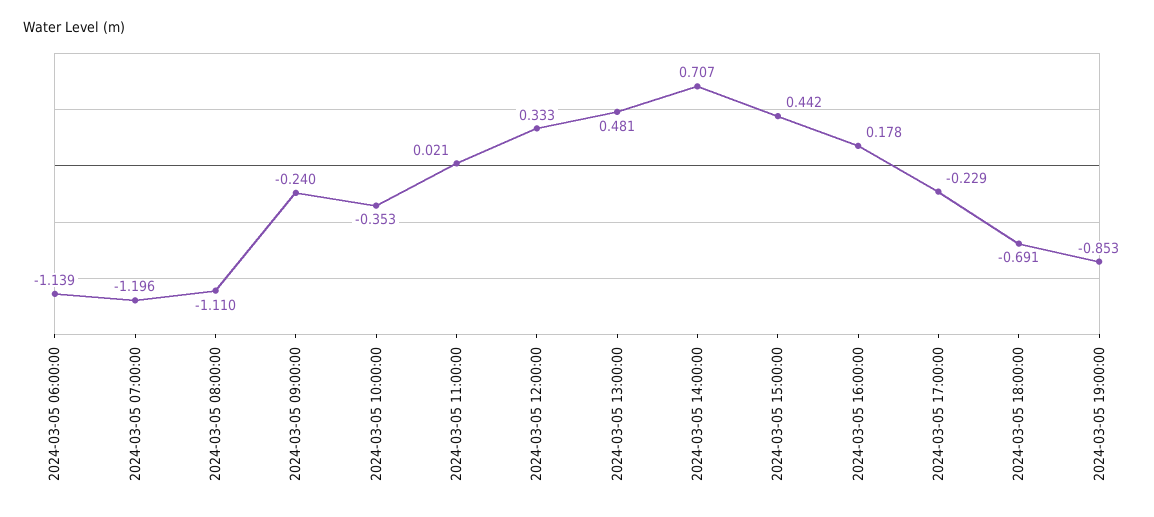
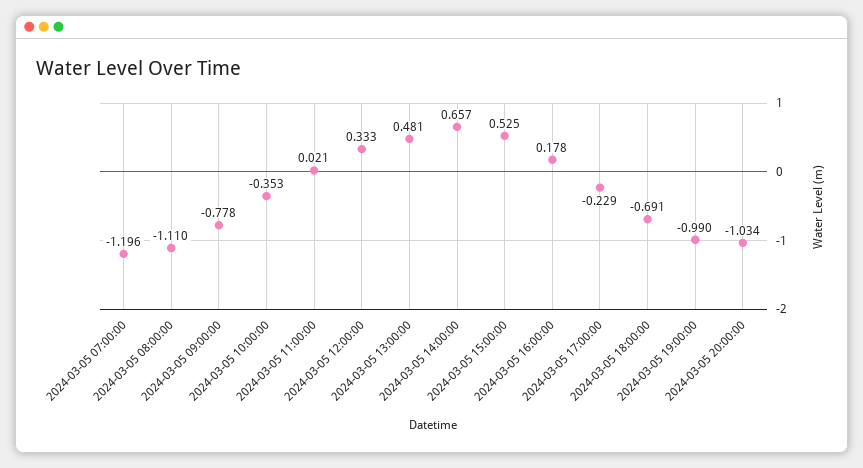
2024-03-05 06:00:00: -1.139 -> none
2024-03-05 09:00:00: -0.24 -> -0.778
2024-03-05 14:00:00: 0.707 -> 0.657
2024-03-05 15:00:00: 0.442 -> 0.525
2024-03-05 19:00:00: -0.853 -> -0.99
2024-03-05 20:00:00: none -> -1.034

